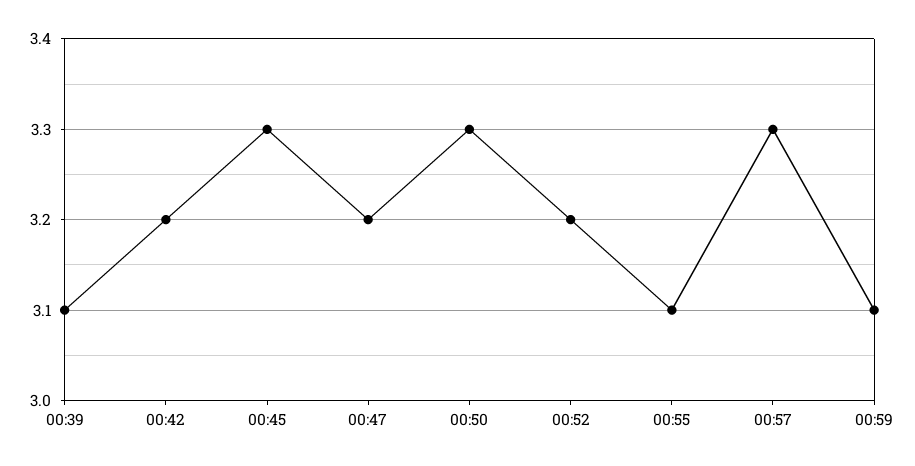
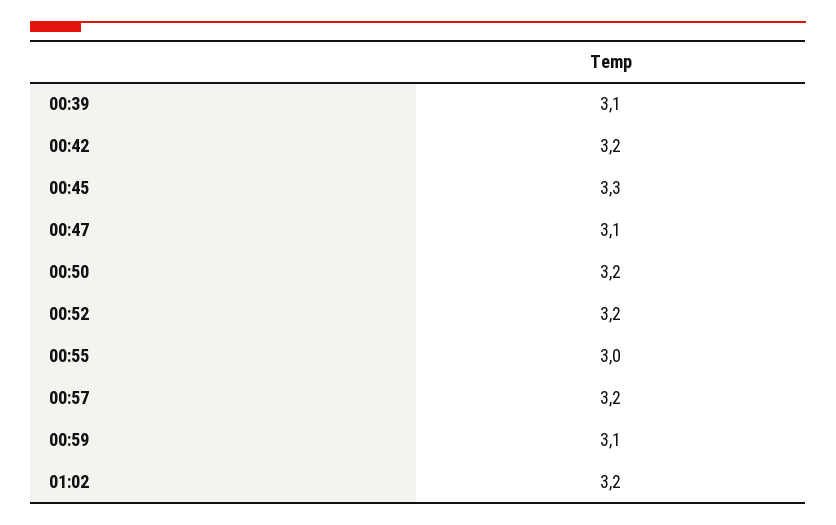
00:47: 3.2 -> 3.1
00:50: 3.3 -> 3.2
00:55: 3.1 -> 3
00:57: 3.3 -> 3.2
01:02: none -> 3.2

